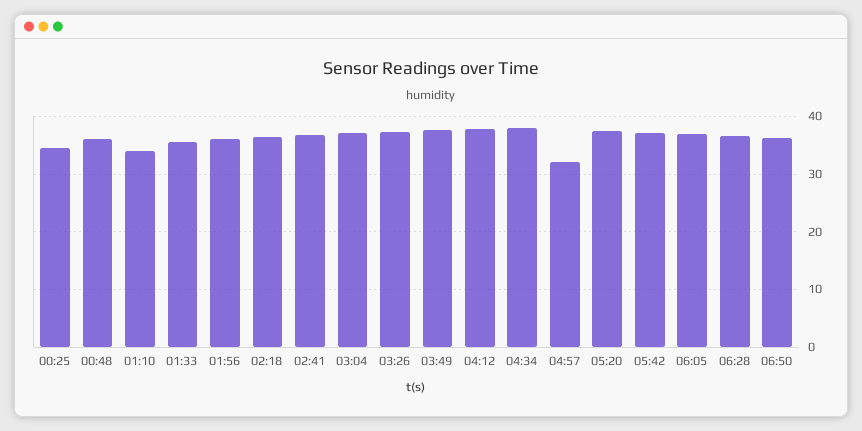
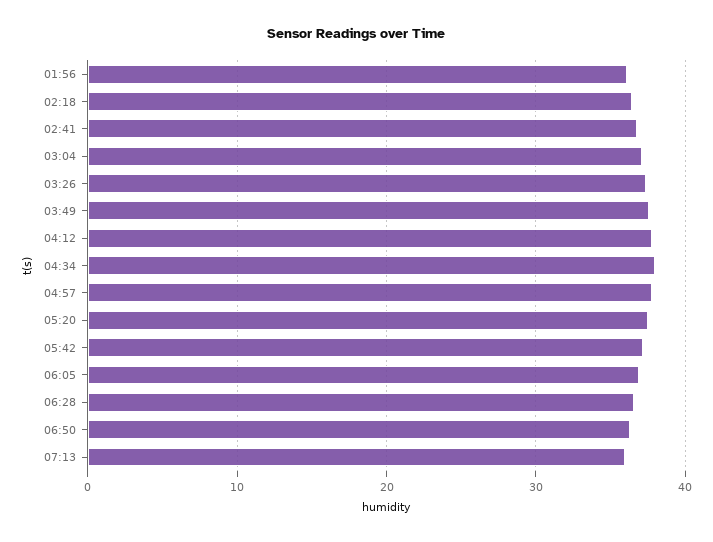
00:25: 34 -> none
00:48: 36 -> none
01:10: 34 -> none
01:33: 36 -> none
04:57: 32 -> 38
07:13: none -> 36

